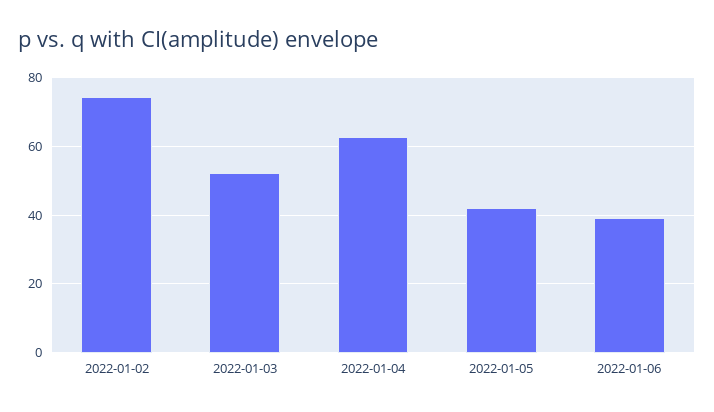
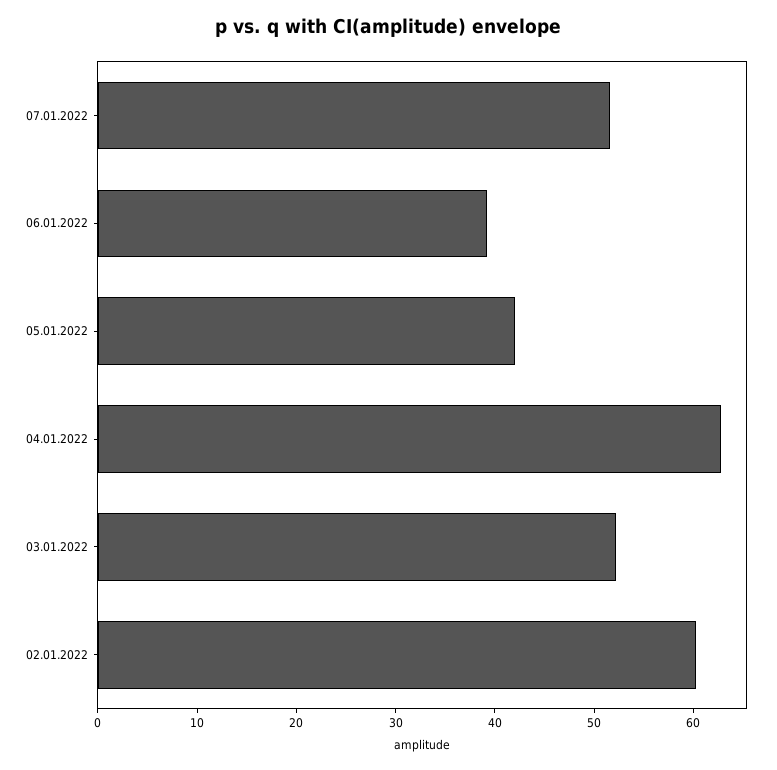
2022-01-02: 74 -> 60
07.01.2022: none -> 52

